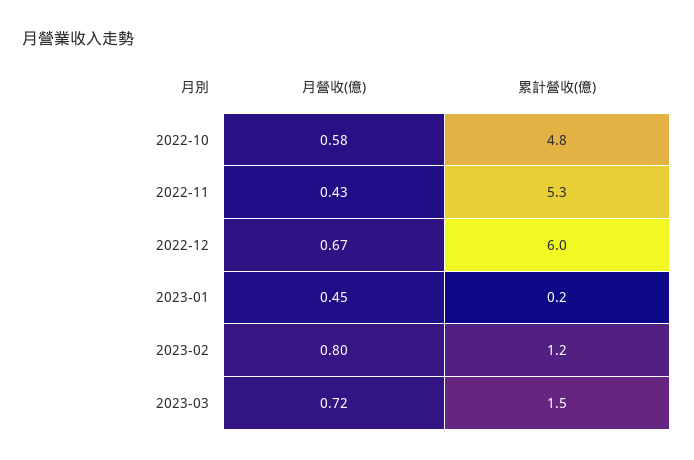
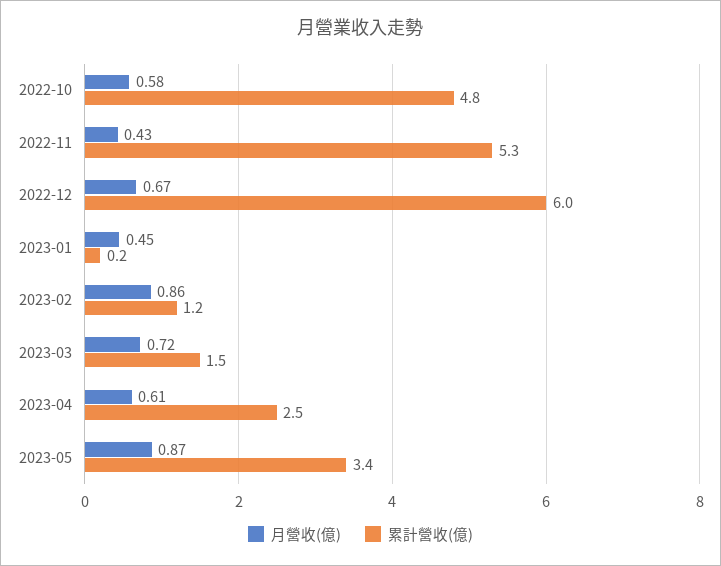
月營收(億), 2023-02: 0.8 -> 0.86
月營收(億), 2023-04: none -> 0.61
累計營收(億), 2023-04: none -> 2.5
月營收(億), 2023-05: none -> 0.87
累計營收(億), 2023-05: none -> 3.4

